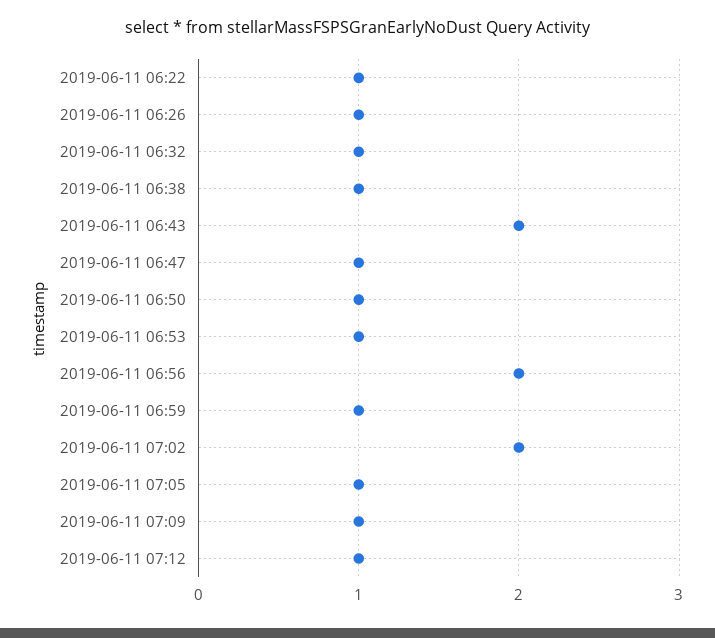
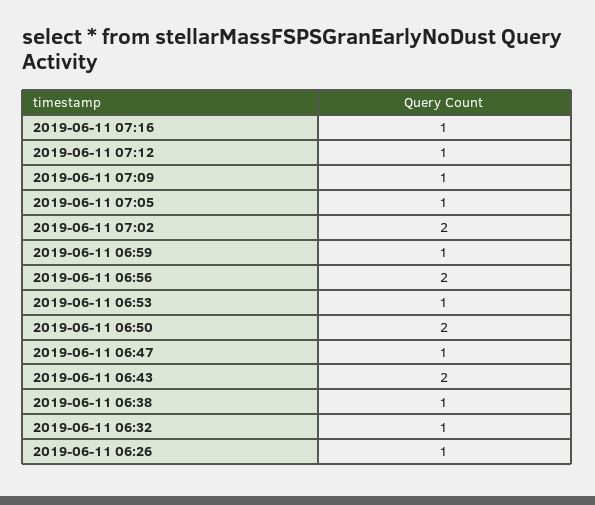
2019-06-11 06:22: 1 -> none
2019-06-11 06:50: 1 -> 2
2019-06-11 07:16: none -> 1

